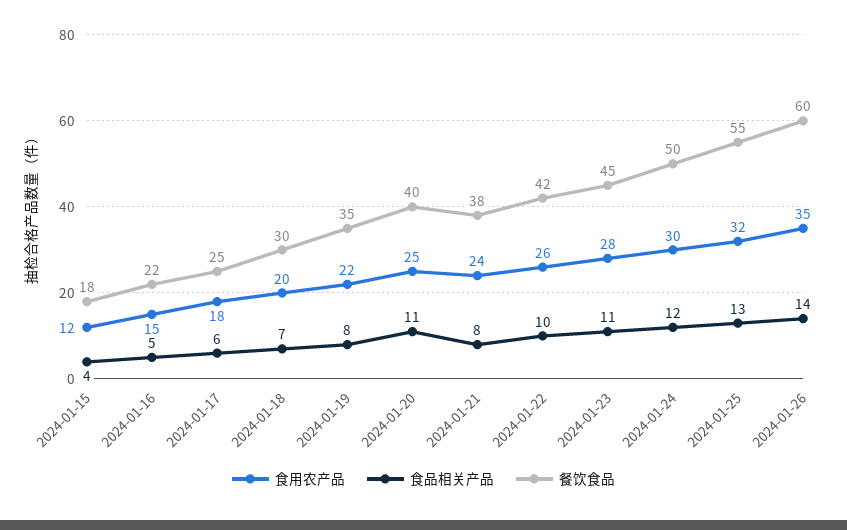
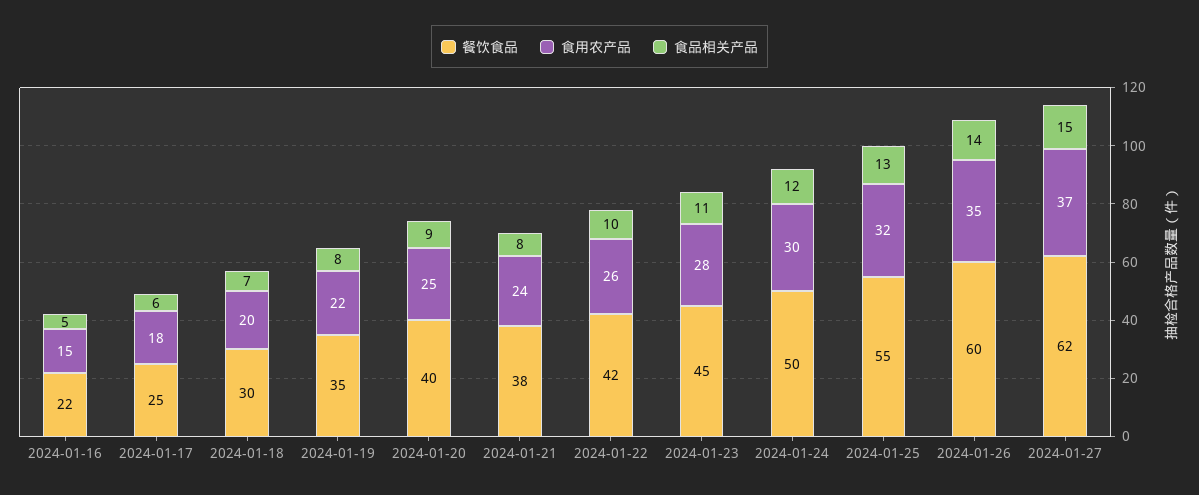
食用农产品, 2024-01-15: 12 -> none
食品相关产品, 2024-01-15: 4 -> none
餐饮食品, 2024-01-15: 18 -> none
食品相关产品, 2024-01-20: 11 -> 9
餐饮食品, 2024-01-27: none -> 62
食用农产品, 2024-01-27: none -> 37
食品相关产品, 2024-01-27: none -> 15

